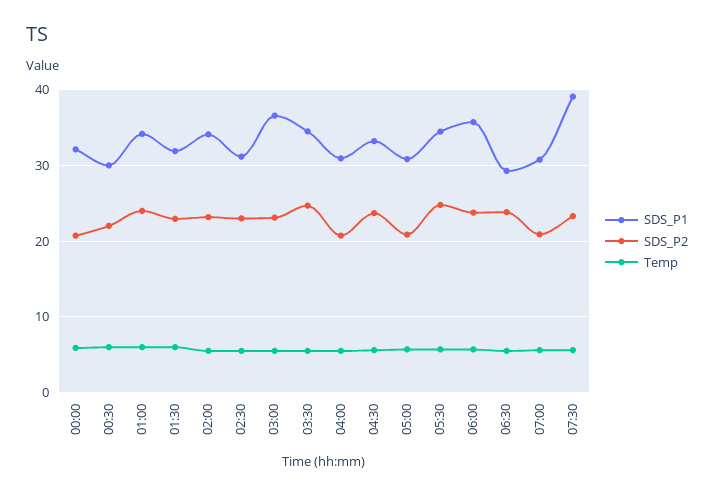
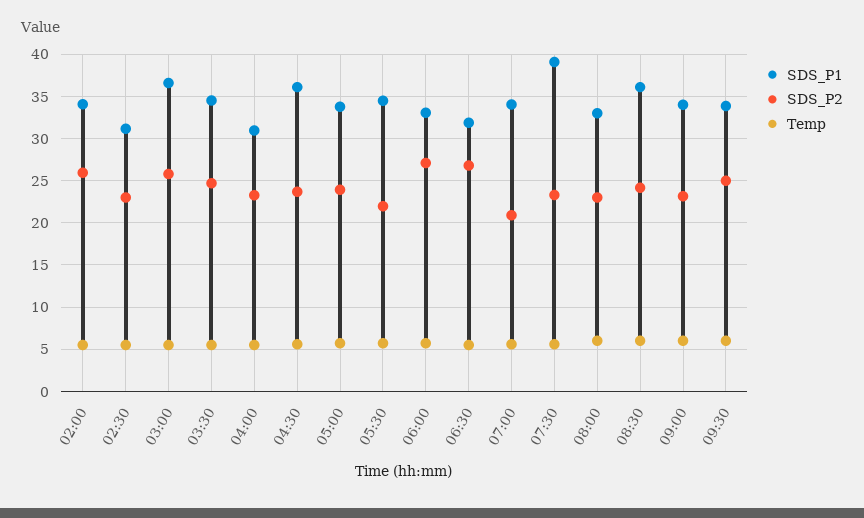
SDS_P1, 00:00: 32 -> none
SDS_P2, 00:00: 21 -> none
Temp, 00:00: 6 -> none
SDS_P1, 00:30: 30 -> none
SDS_P2, 00:30: 22 -> none
Temp, 00:30: 6 -> none
SDS_P1, 01:00: 34 -> none
SDS_P2, 01:00: 24 -> none
Temp, 01:00: 6 -> none
SDS_P1, 01:30: 32 -> none
SDS_P2, 01:30: 23 -> none
Temp, 01:30: 6 -> none
SDS_P2, 02:00: 23 -> 26
SDS_P2, 03:00: 23 -> 26
SDS_P2, 04:00: 21 -> 23
SDS_P1, 04:30: 33 -> 36
SDS_P1, 05:00: 31 -> 34
SDS_P2, 05:00: 21 -> 24
SDS_P2, 05:30: 25 -> 22
SDS_P1, 06:00: 36 -> 33
SDS_P2, 06:00: 24 -> 27
SDS_P1, 06:30: 29 -> 32
SDS_P2, 06:30: 24 -> 27
SDS_P1, 07:00: 31 -> 34
SDS_P1, 08:00: none -> 33
SDS_P2, 08:00: none -> 23
Temp, 08:00: none -> 6
SDS_P1, 08:30: none -> 36
SDS_P2, 08:30: none -> 24
Temp, 08:30: none -> 6
SDS_P1, 09:00: none -> 34
SDS_P2, 09:00: none -> 23
Temp, 09:00: none -> 6
SDS_P1, 09:30: none -> 34
SDS_P2, 09:30: none -> 25
Temp, 09:30: none -> 6

